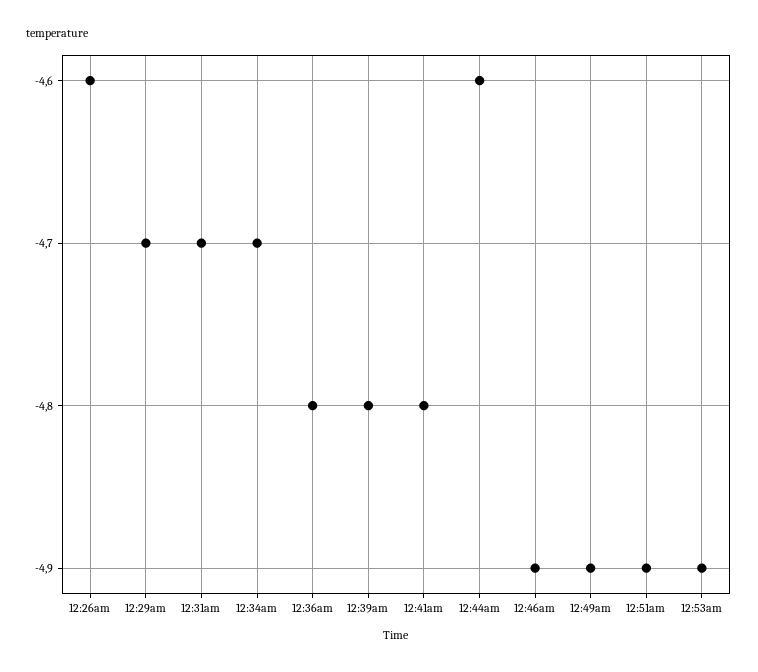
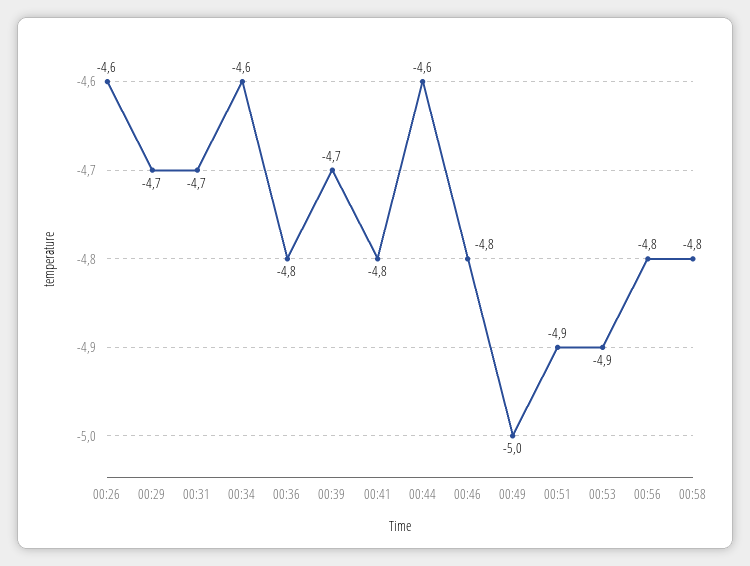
12:34am: -4.7 -> -4.6
12:39am: -4.8 -> -4.7
12:46am: -4.9 -> -4.8
12:49am: -4.9 -> -5
00:56: none -> -4.8
00:58: none -> -4.8

